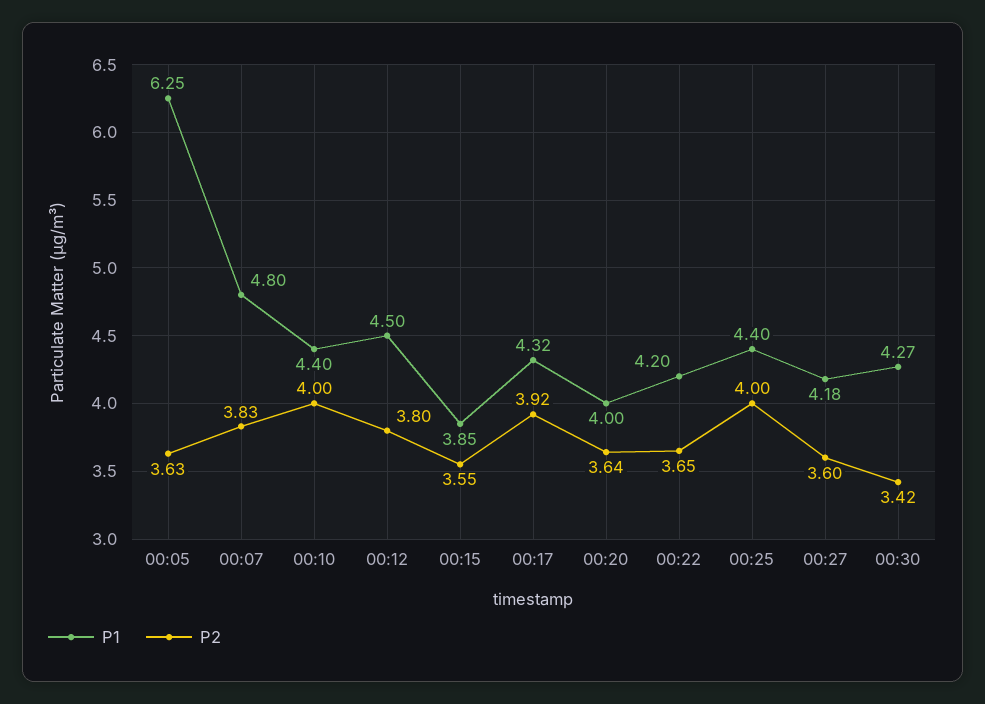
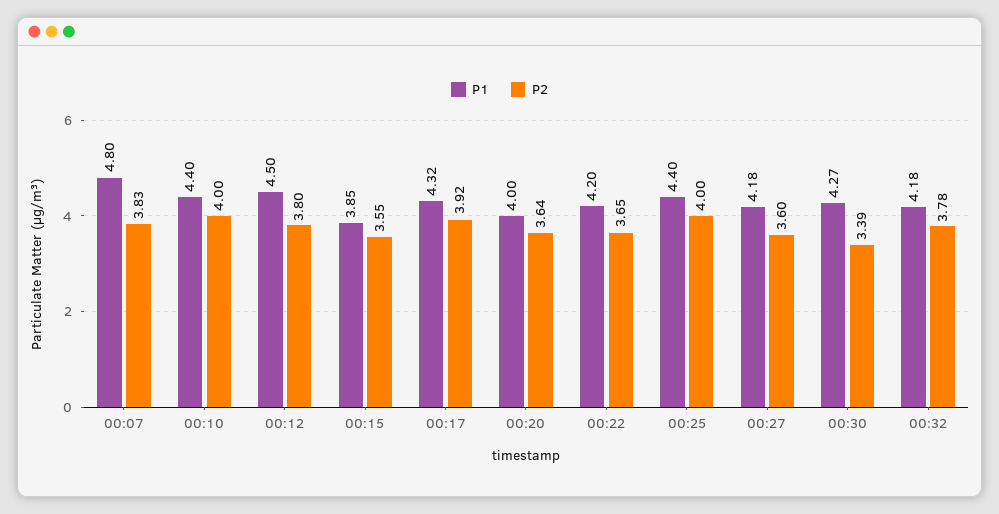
P1, 00:05: 6.25 -> none
P2, 00:05: 3.63 -> none
P2, 00:30: 3.42 -> 3.39
P1, 00:32: none -> 4.18
P2, 00:32: none -> 3.78

